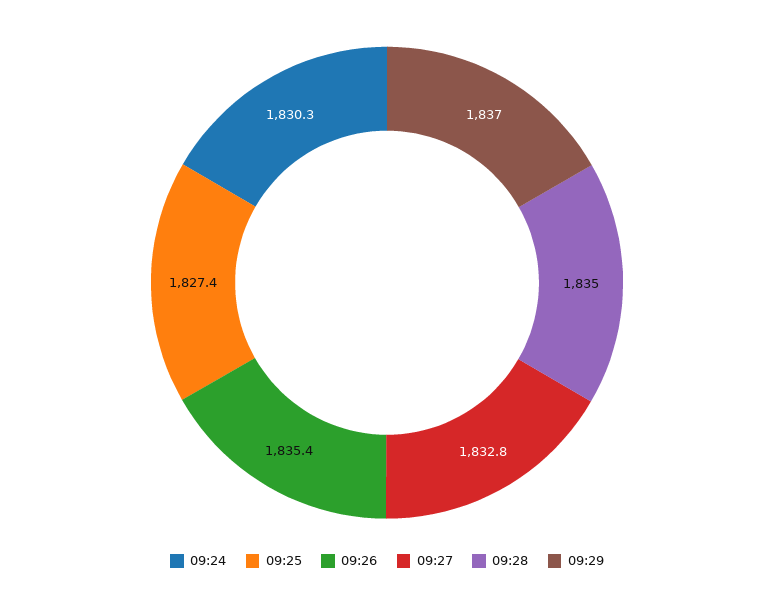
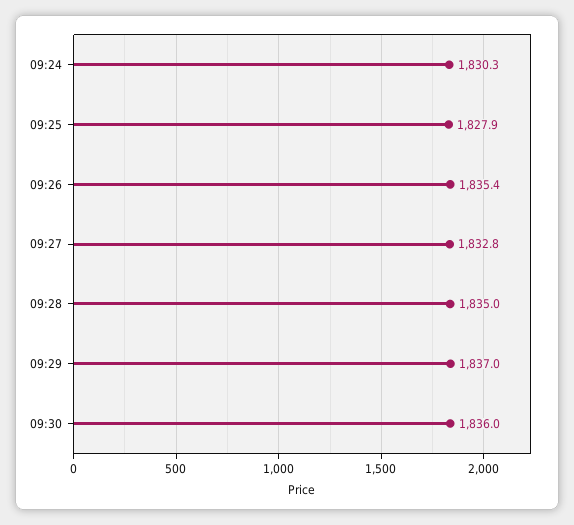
09:25: 1827.4 -> 1827.9
09:30: none -> 1836

